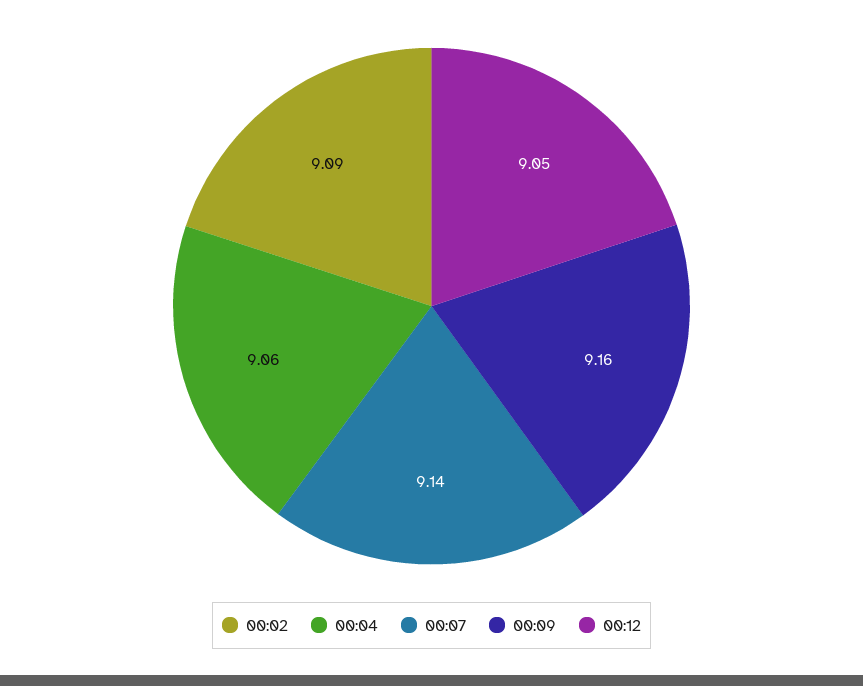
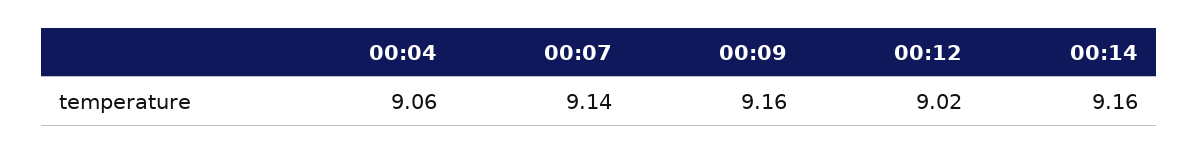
00:02: 9.09 -> none
00:12: 9.05 -> 9.02
00:14: none -> 9.16

